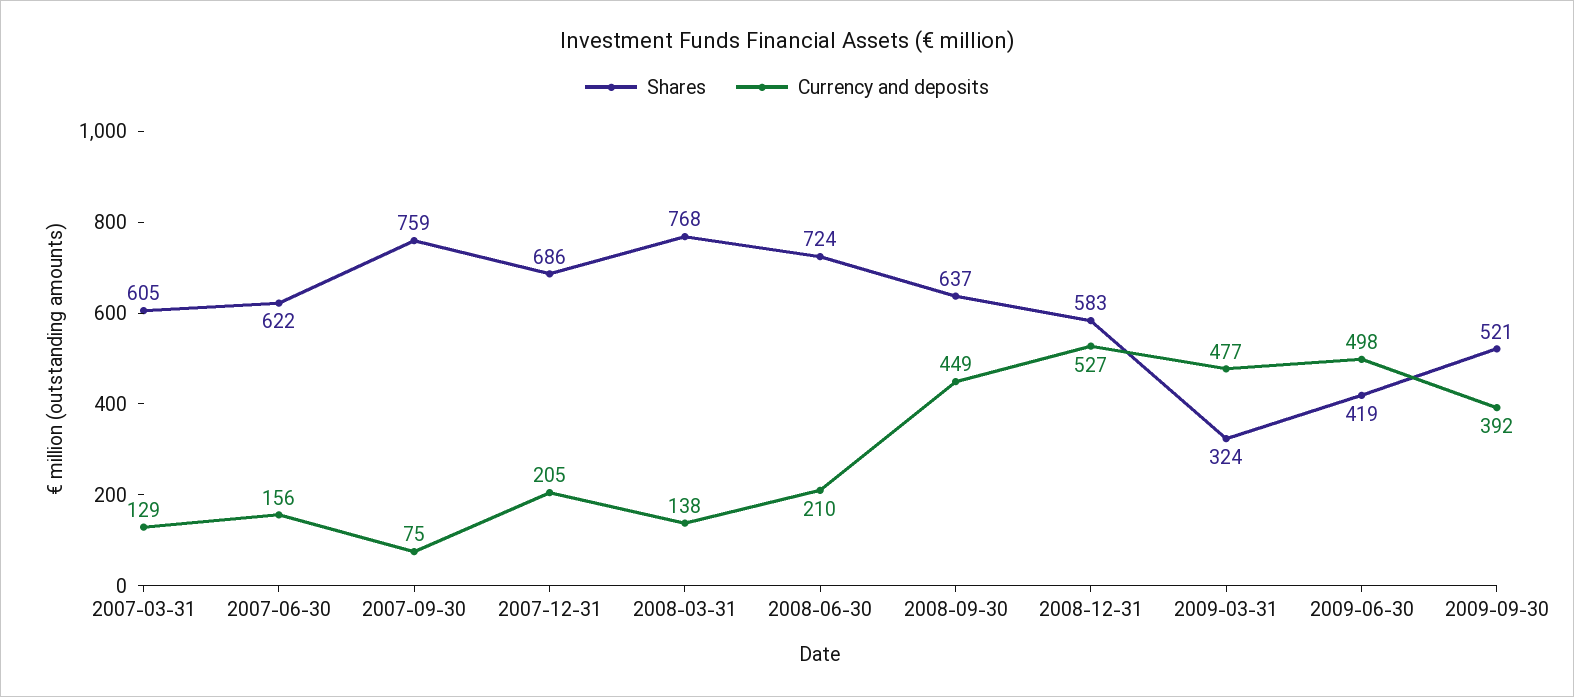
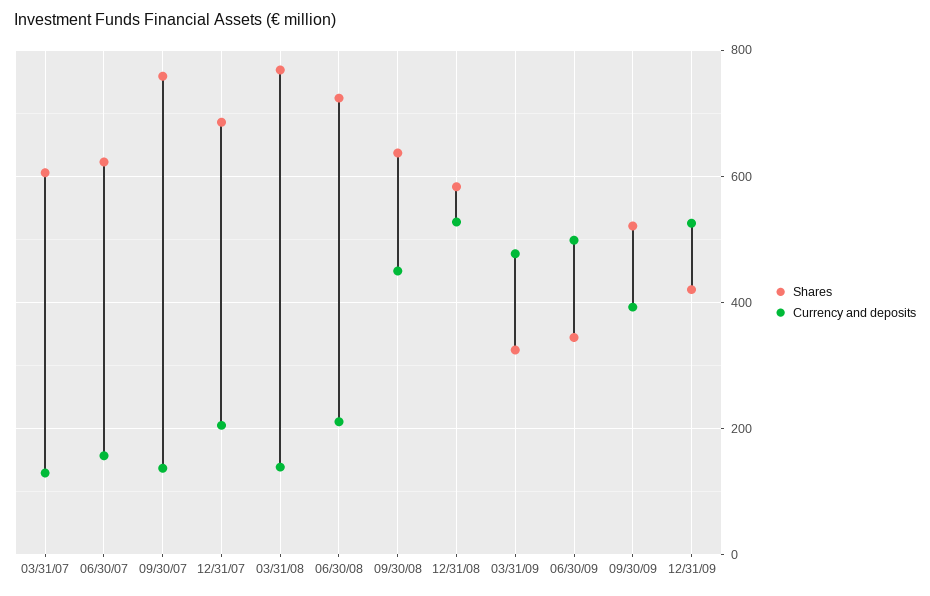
Currency and deposits, 2007-09-30: 75 -> 140
Shares, 2009-06-30: 419 -> 340
Shares, 12/31/09: none -> 420
Currency and deposits, 12/31/09: none -> 520

